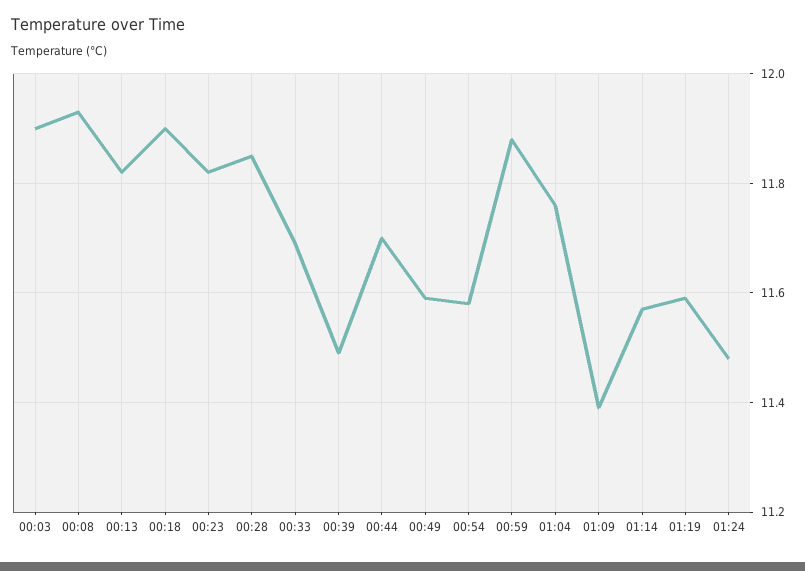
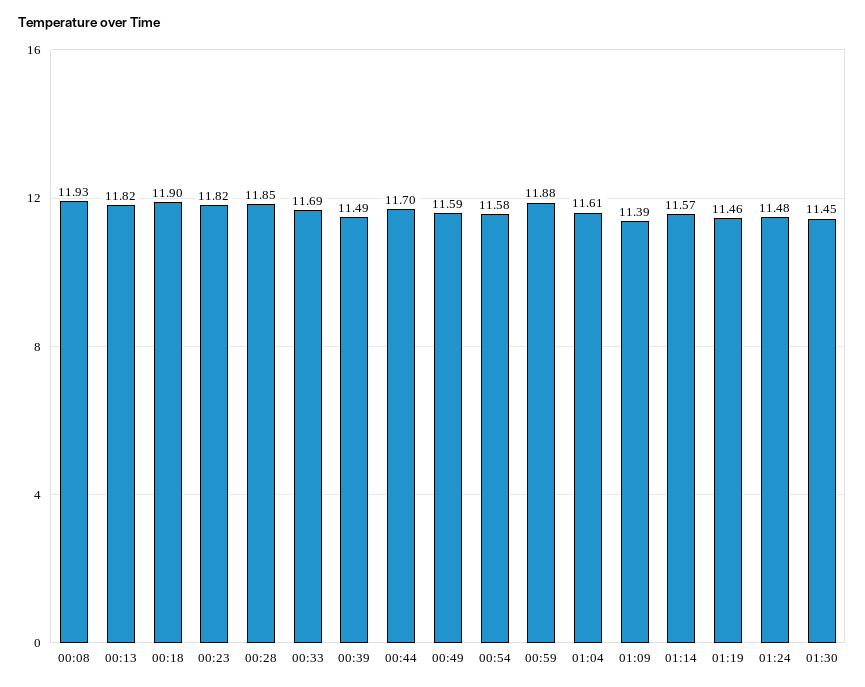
00:03: 11.9 -> none
01:04: 11.75 -> 11.61
01:19: 11.6 -> 11.46
01:30: none -> 11.45

